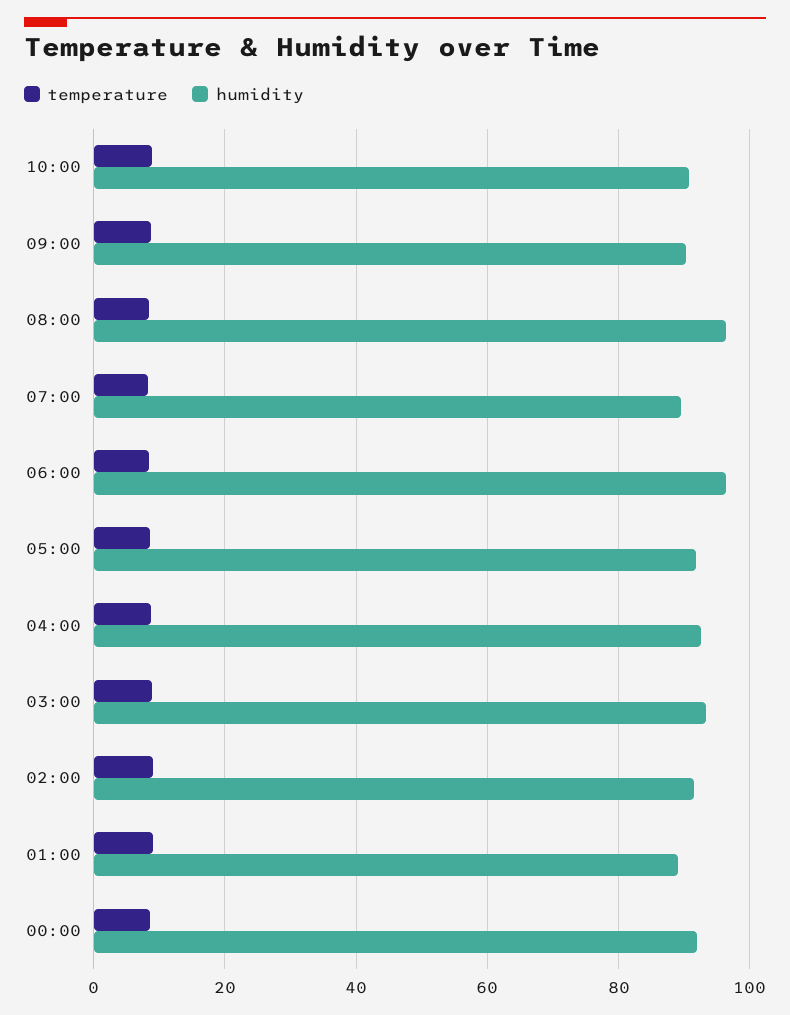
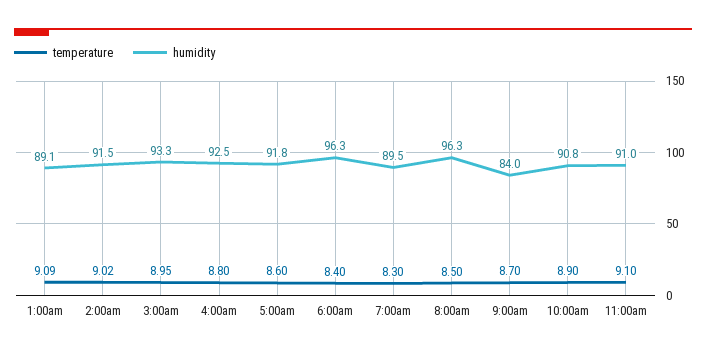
humidity, 09:00: 90 -> 84
temperature, 00:00: 8 -> none
humidity, 00:00: 92 -> none
temperature, 11:00am: none -> 9.1
humidity, 11:00am: none -> 91

